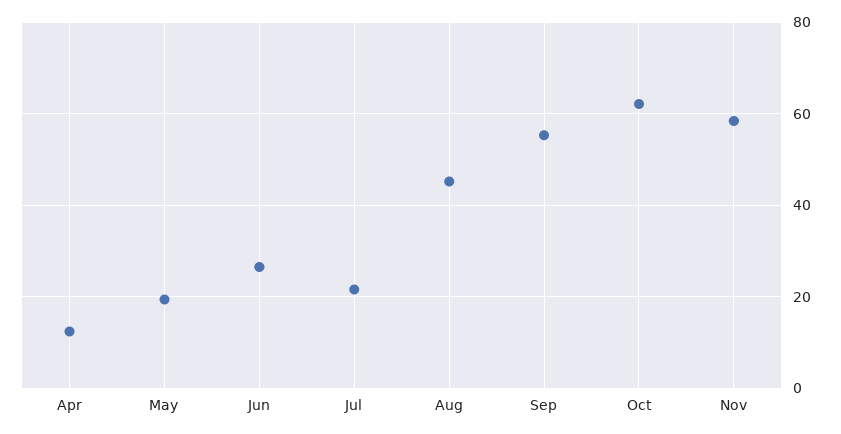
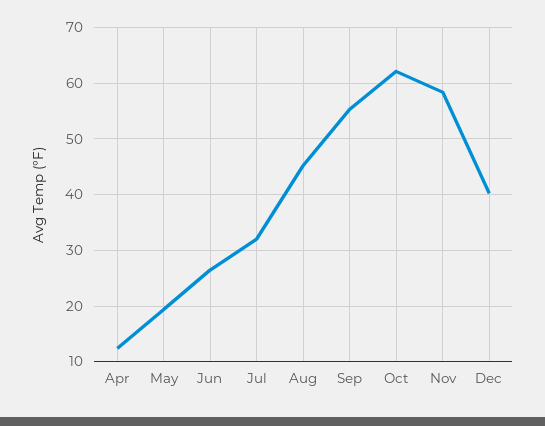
Jul: 22 -> 32
Dec: none -> 40

